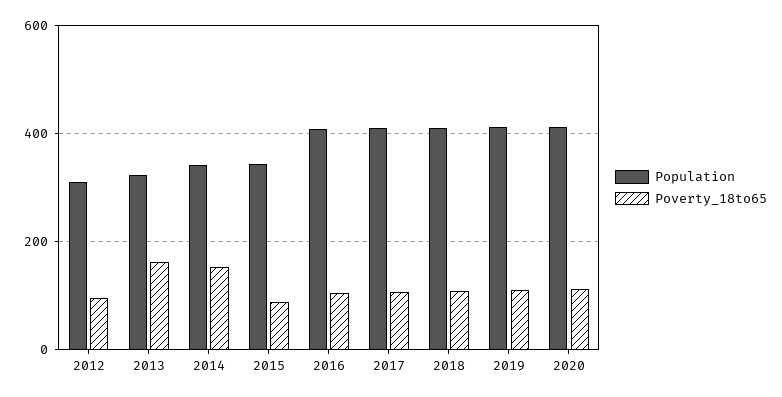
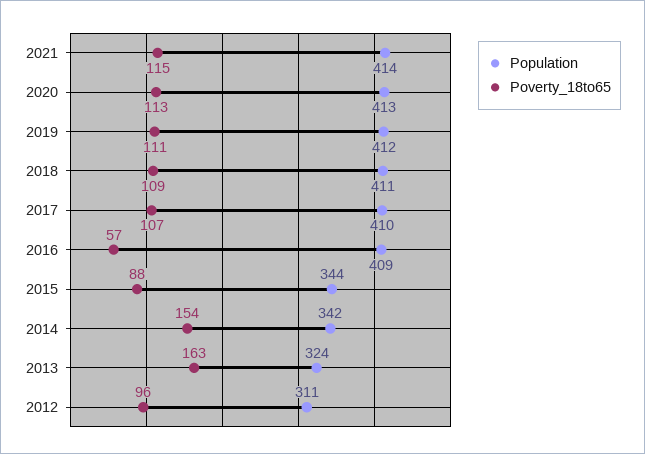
Poverty_18to65, 2016: 100 -> 57
Population, 2021: none -> 414
Poverty_18to65, 2021: none -> 115

